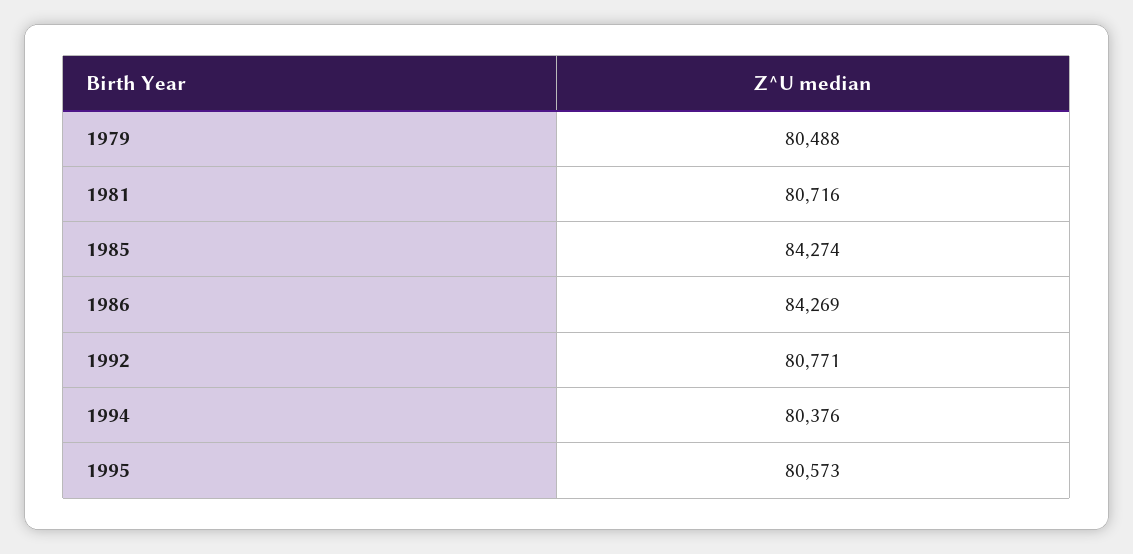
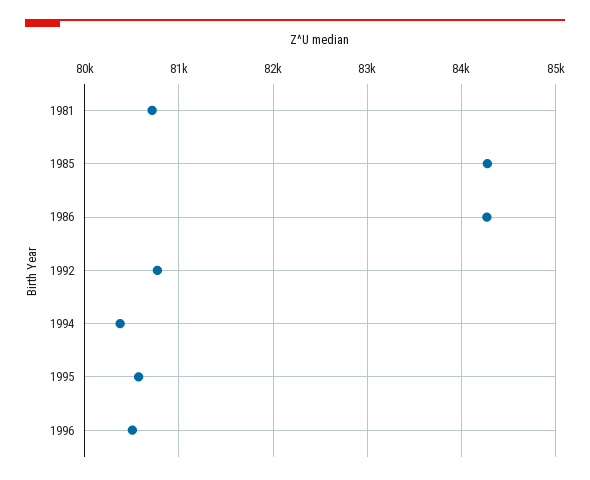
1979: 80488 -> none
1996: none -> 80500

